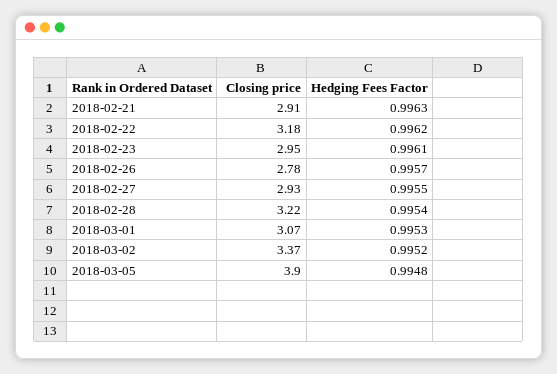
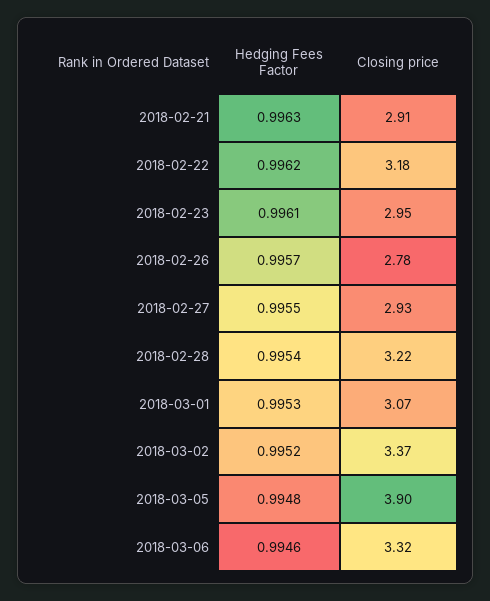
Hedging Fees Factor, 2018-03-06: none -> 0.9946
Closing price, 2018-03-06: none -> 3.32

